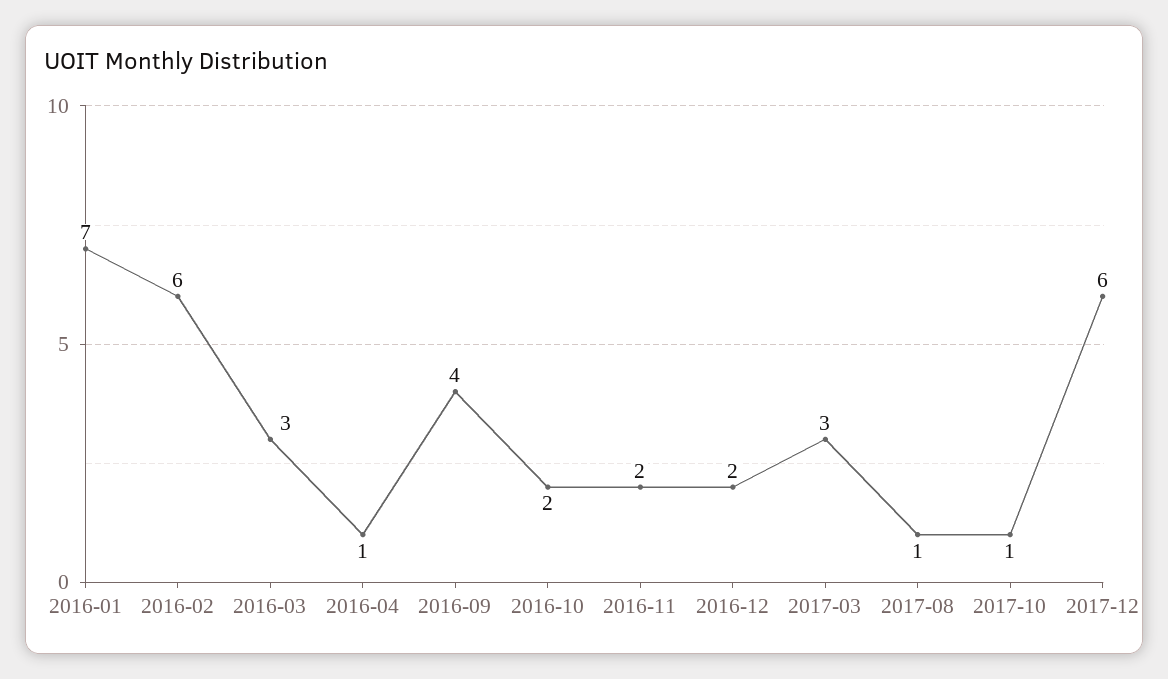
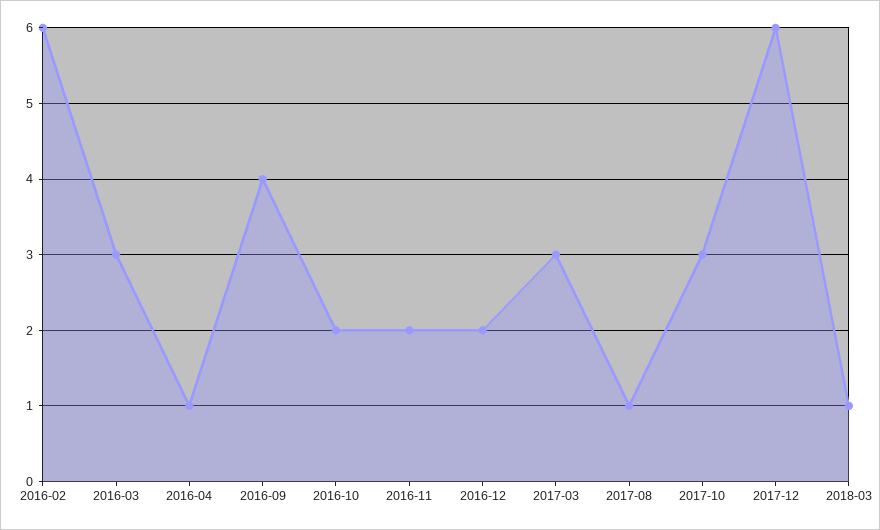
2016-01: 7 -> none
2017-10: 1 -> 3
2018-03: none -> 1

